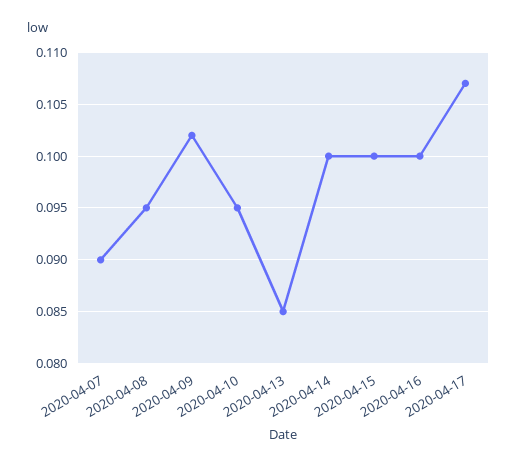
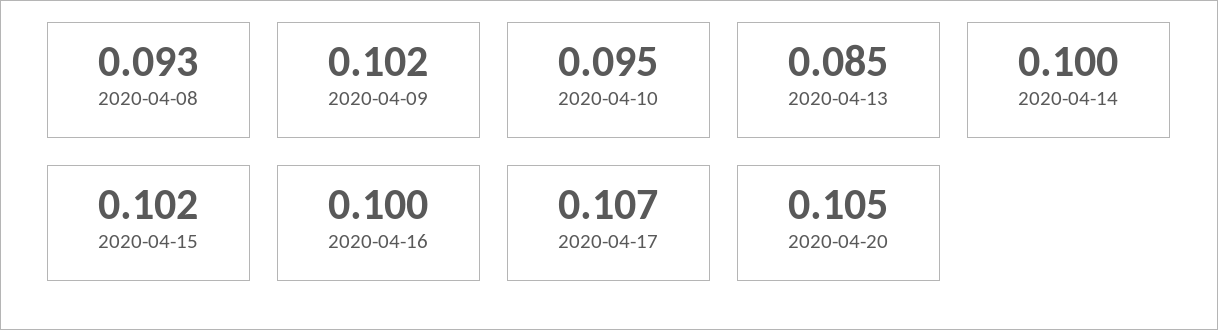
2020-04-07: 0.09 -> none
2020-04-08: 0.095 -> 0.093
2020-04-15: 0.1 -> 0.102
2020-04-20: none -> 0.105

